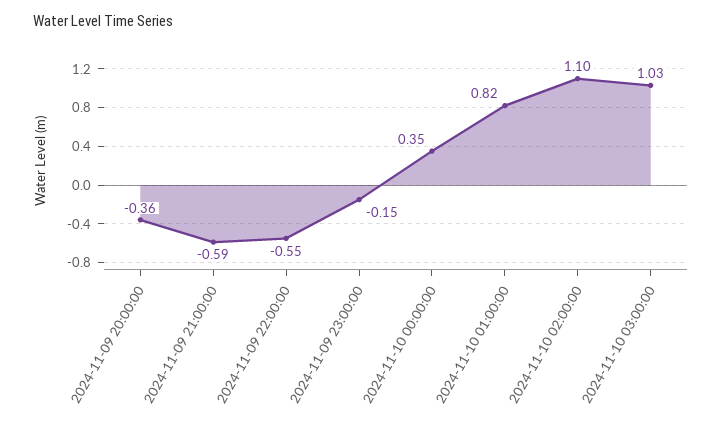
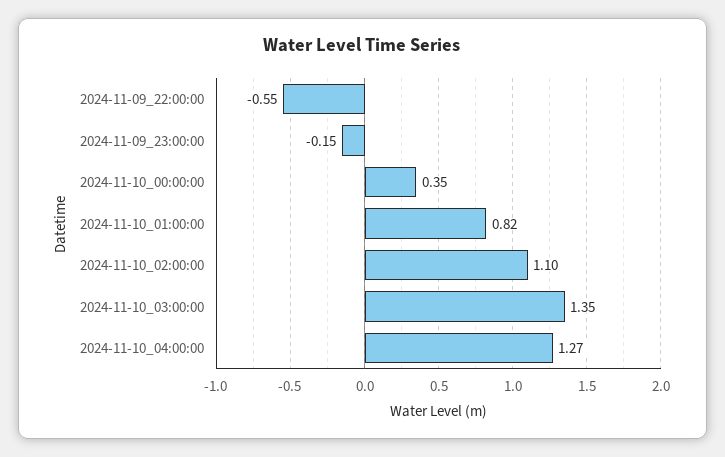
2024-11-09 20:00:00: -0.36 -> none
2024-11-09 21:00:00: -0.59 -> none
2024-11-10 03:00:00: 1.03 -> 1.35
2024-11-10_04:00:00: none -> 1.27

